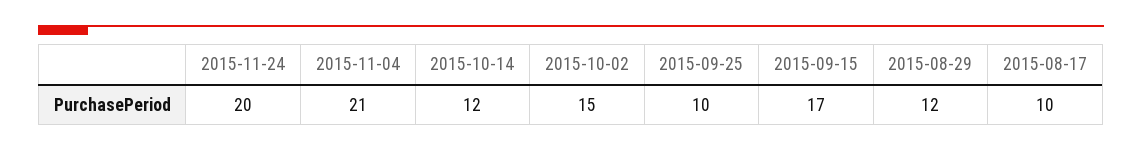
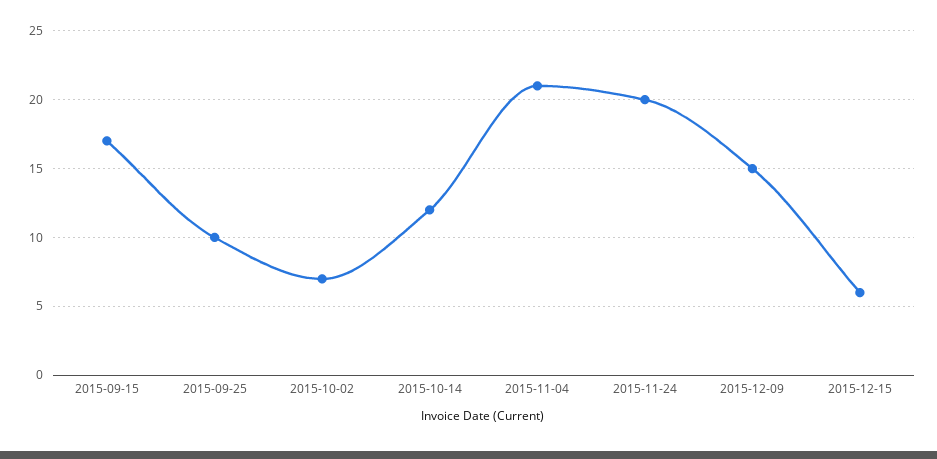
2015-10-02: 15 -> 7
2015-08-29: 12 -> none
2015-08-17: 10 -> none
2015-12-09: none -> 15
2015-12-15: none -> 6

